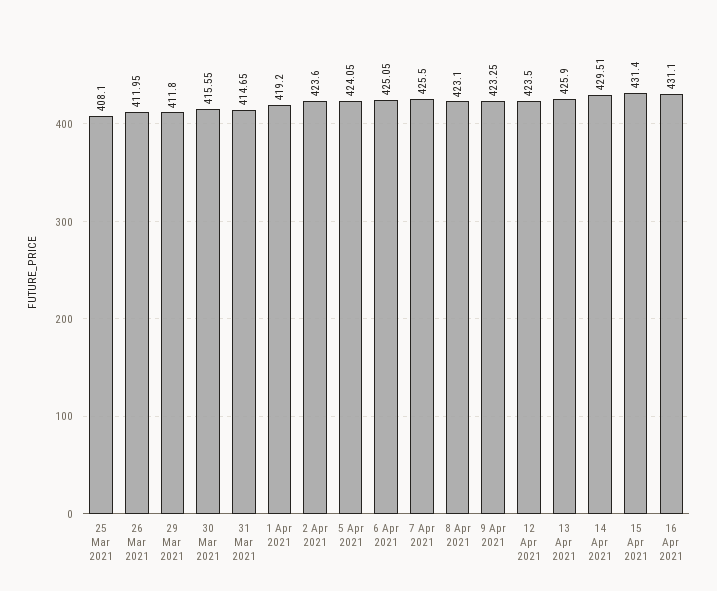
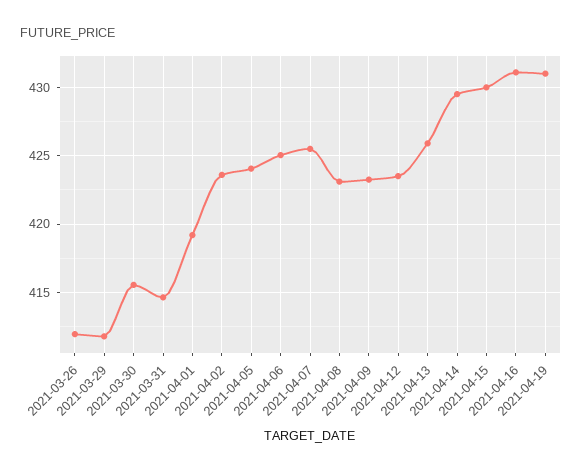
25 Mar 2021: 408.1 -> none
15 Apr 2021: 431.4 -> 430
2021-04-19: none -> 431

